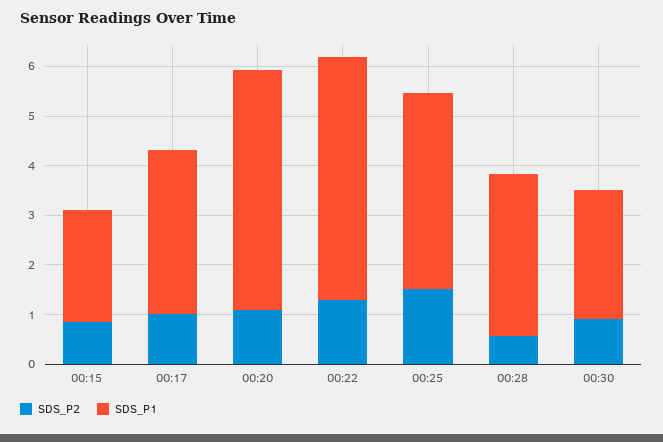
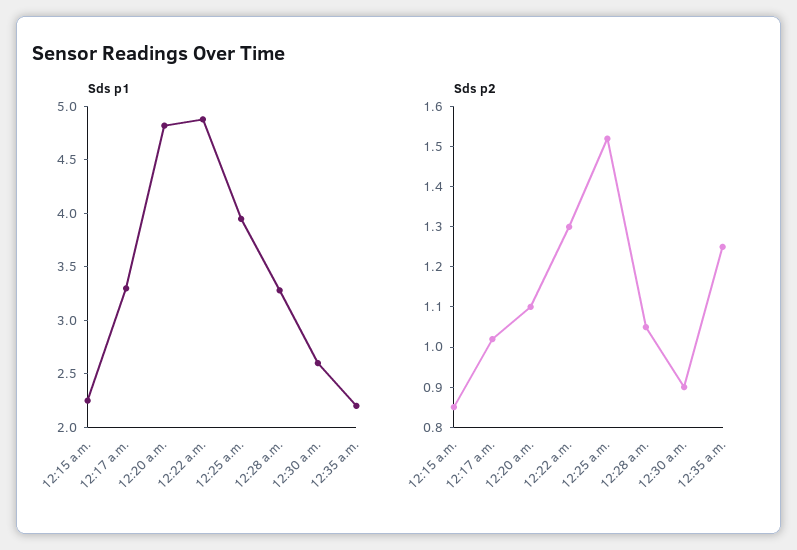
SDS_P2, 00:28: 0.6 -> 1.05
SDS_P1, 12:35 a.m.: none -> 2.2
SDS_P2, 12:35 a.m.: none -> 1.25

